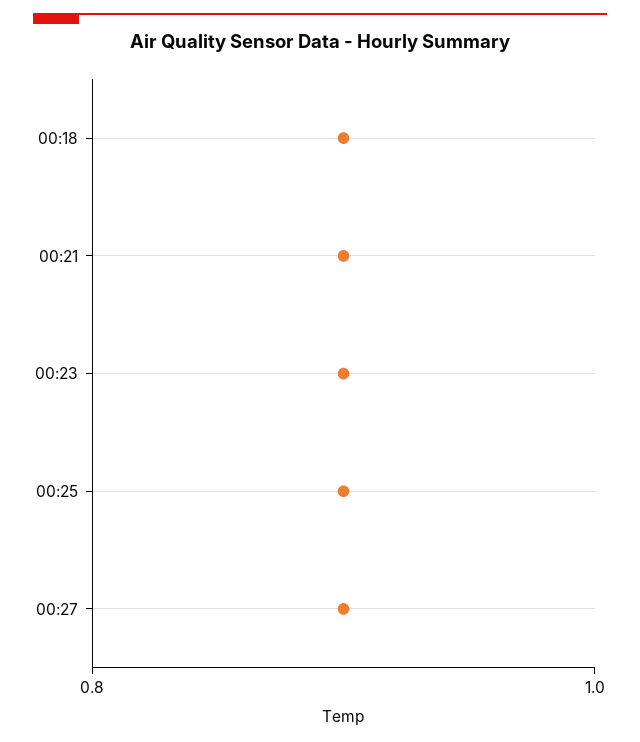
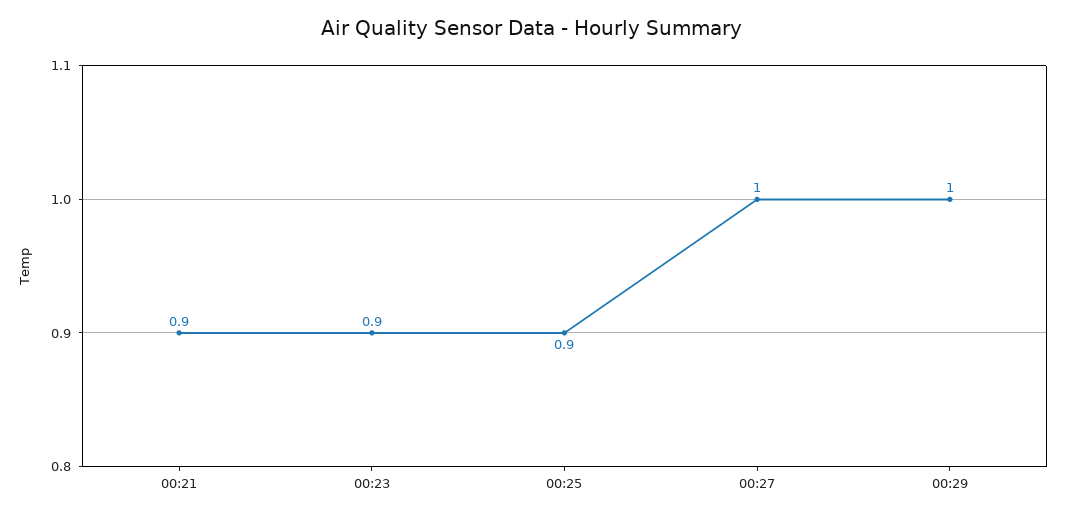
00:18: 0.9 -> none
00:27: 0.9 -> 1
00:29: none -> 1

